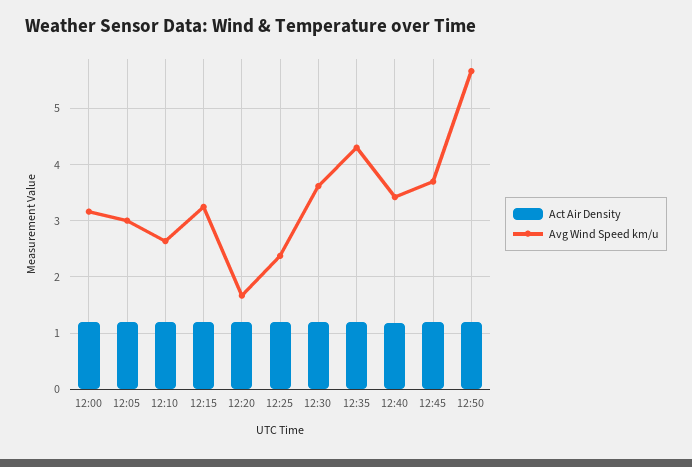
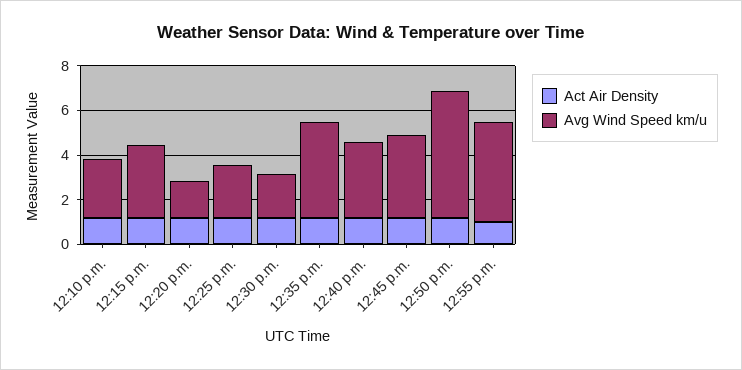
Act Air Density, 12:00: 1.2 -> none
Avg Wind Speed km/u, 12:00: 3.2 -> none
Act Air Density, 12:05: 1.2 -> none
Avg Wind Speed km/u, 12:05: 3 -> none
Avg Wind Speed km/u, 12:30: 3.6 -> 2
Act Air Density, 12:55 p.m.: none -> 1
Avg Wind Speed km/u, 12:55 p.m.: none -> 4.5

